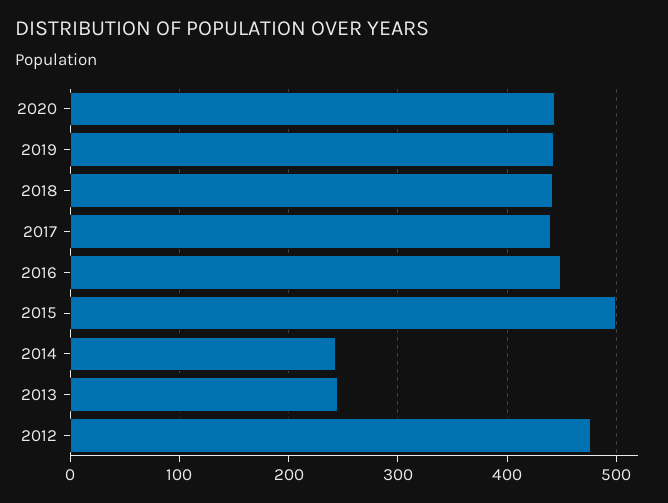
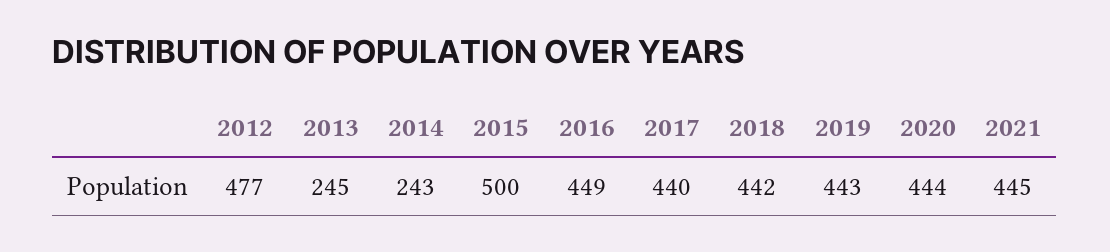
2021: none -> 445

